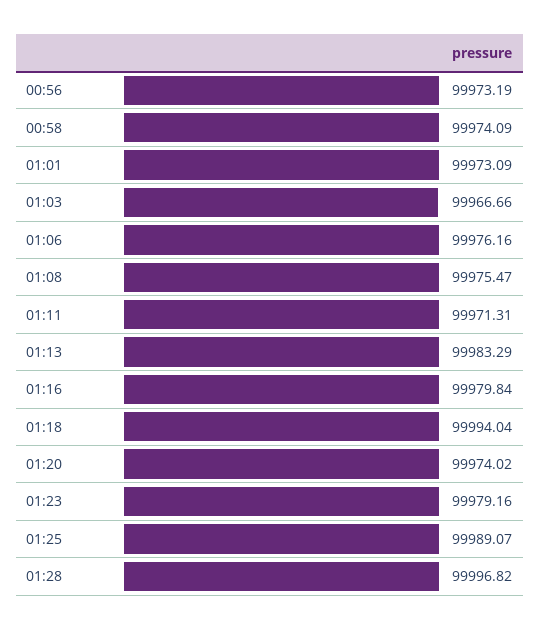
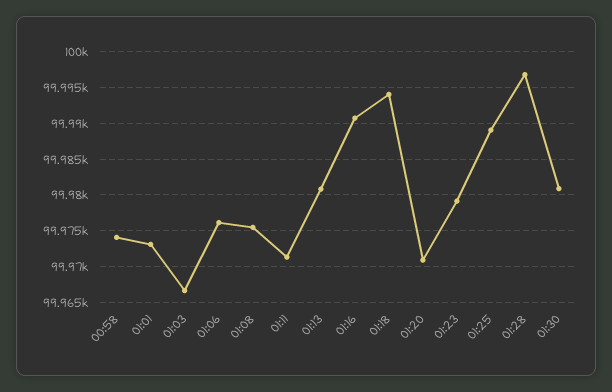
00:56: 99973.19 -> none
01:13: 99983.29 -> 99981
01:16: 99979.84 -> 99991
01:20: 99974.02 -> 99971
01:30: none -> 99981

